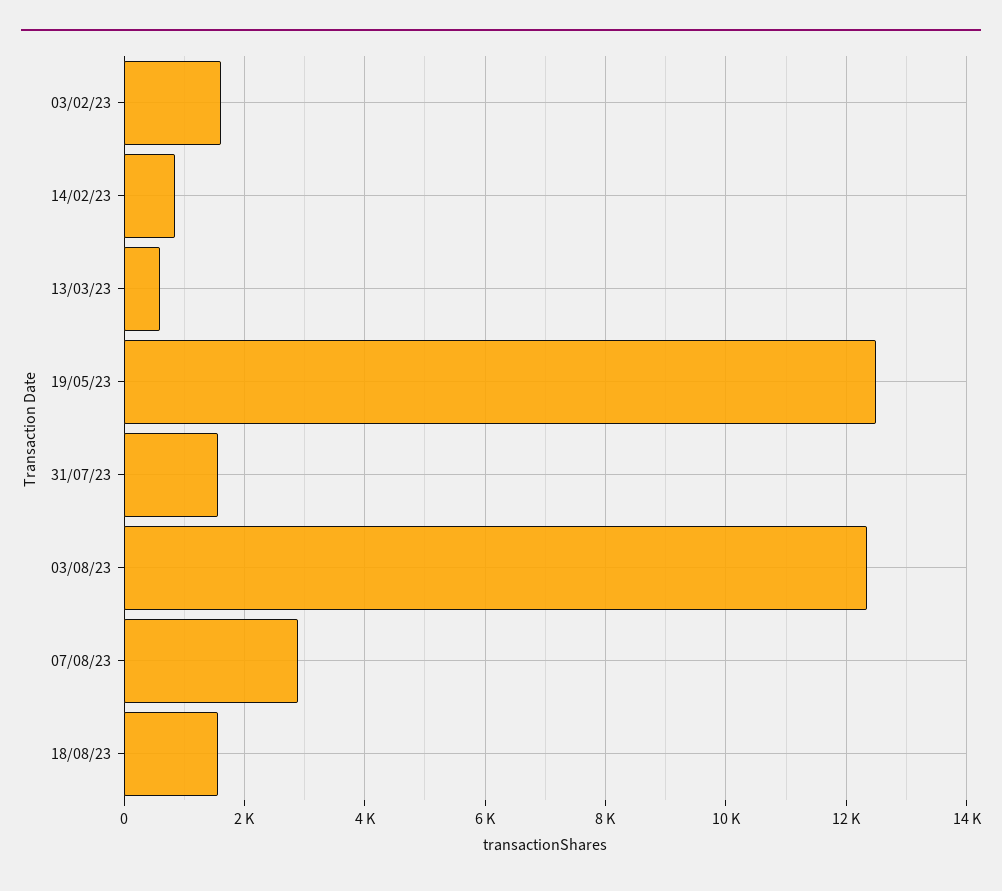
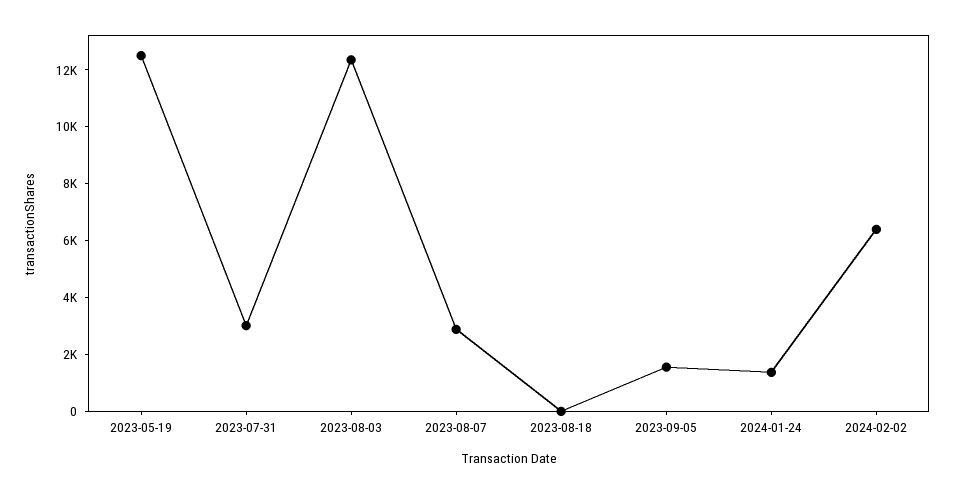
03/02/23: 1600 -> none
14/02/23: 800 -> none
13/03/23: 600 -> none
31/07/23: 1600 -> 3000
18/08/23: 1600 -> 0
2023-09-05: none -> 1500
2024-01-24: none -> 1500
2024-02-02: none -> 6500

